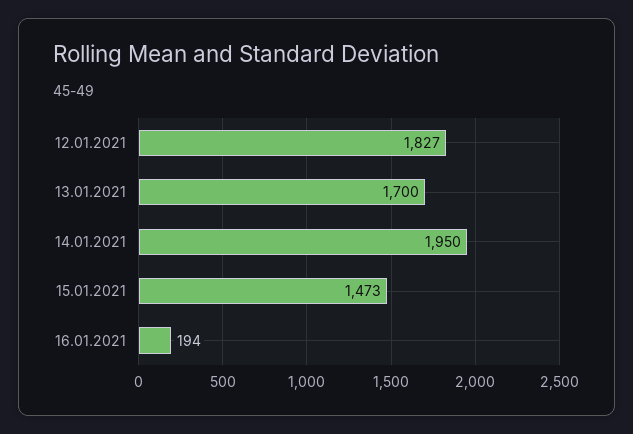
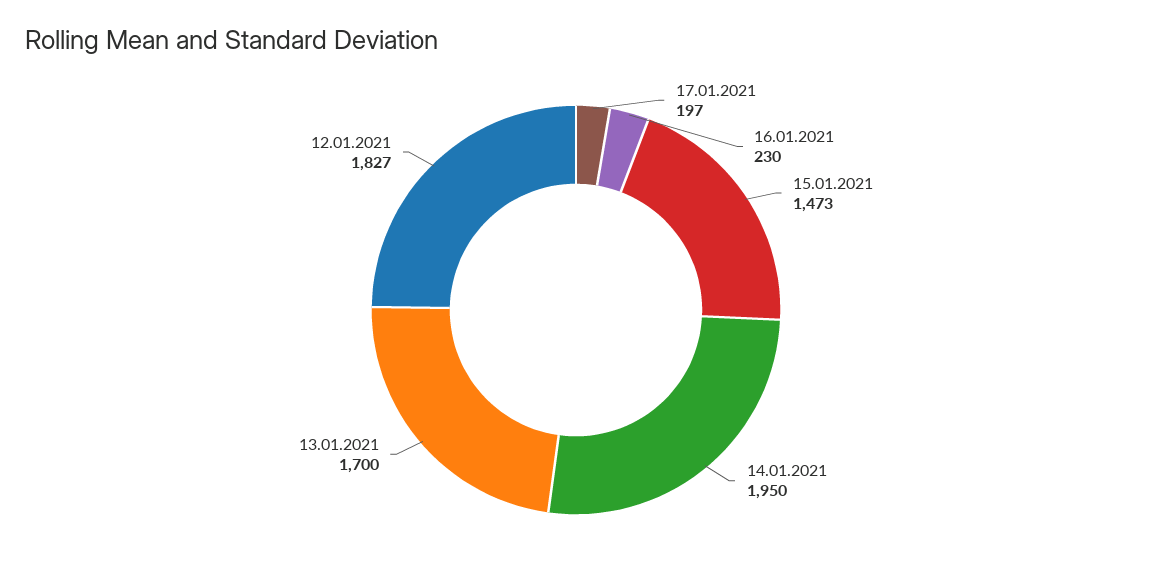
16.01.2021: 194 -> 230
17.01.2021: none -> 197

